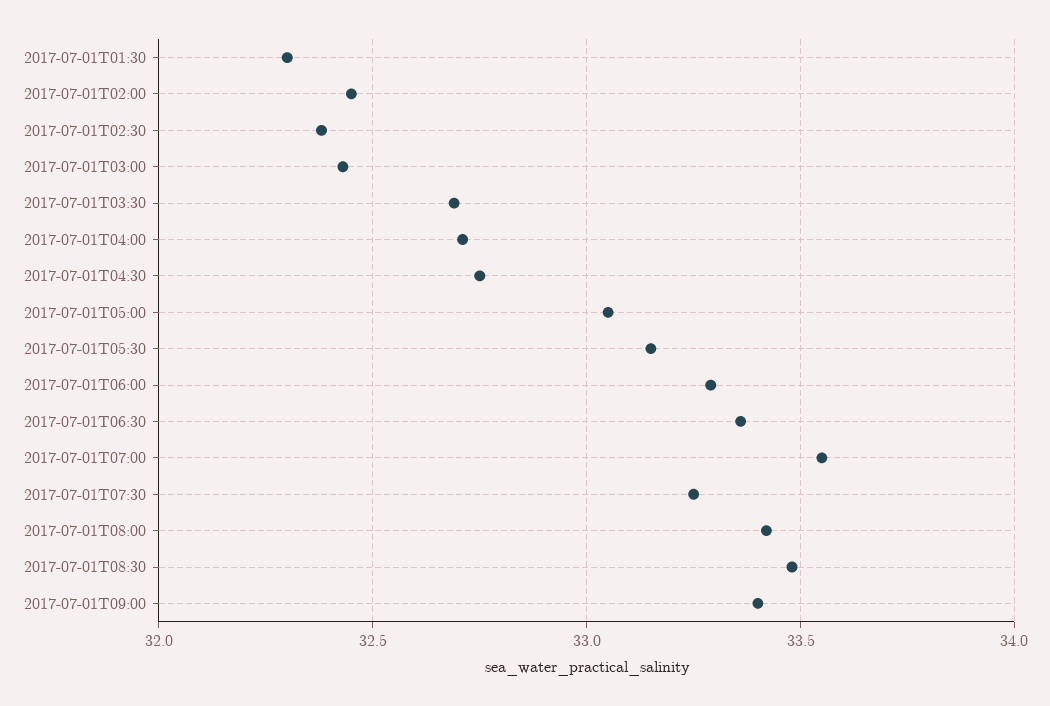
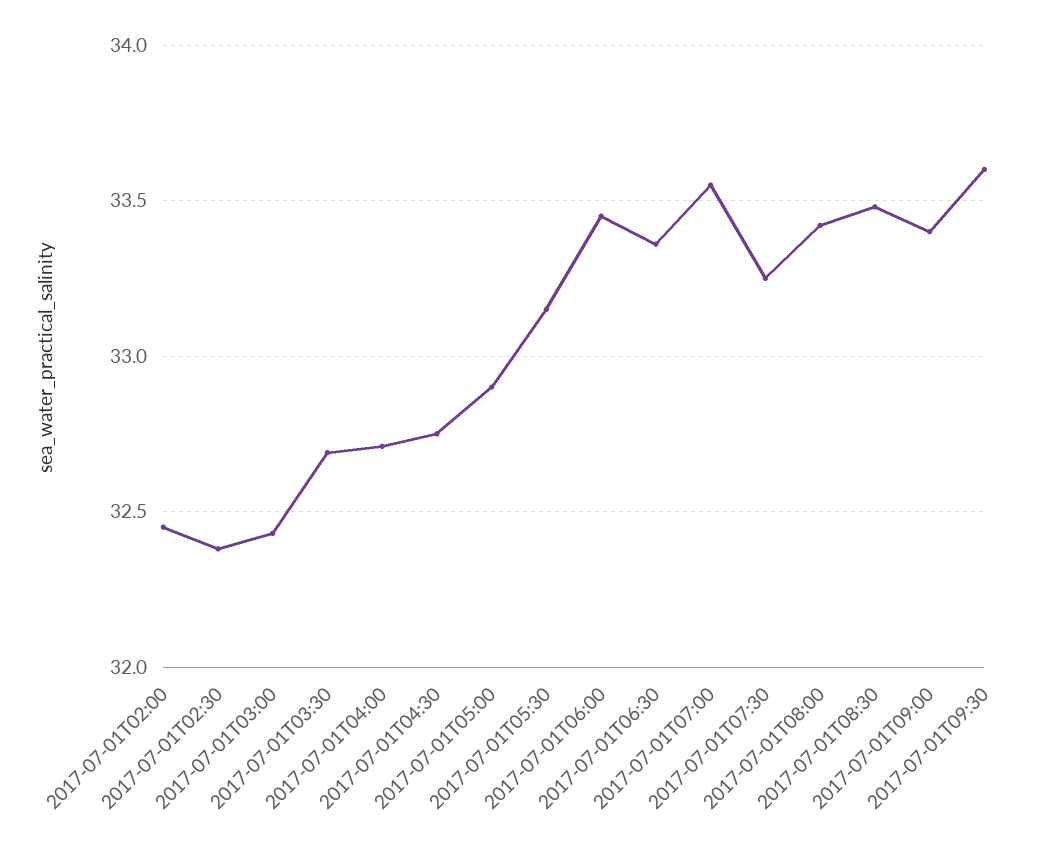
2017-07-01T01:30: 32.3 -> none
2017-07-01T05:00: 33.05 -> 32.9
2017-07-01T06:00: 33.3 -> 33.45
2017-07-01T09:30: none -> 33.6

